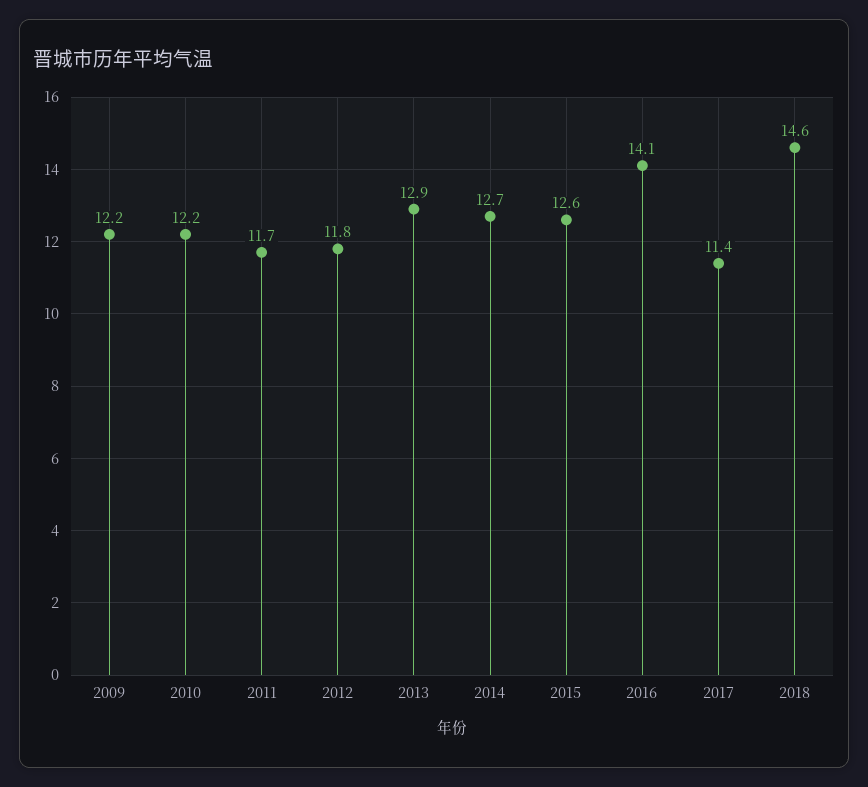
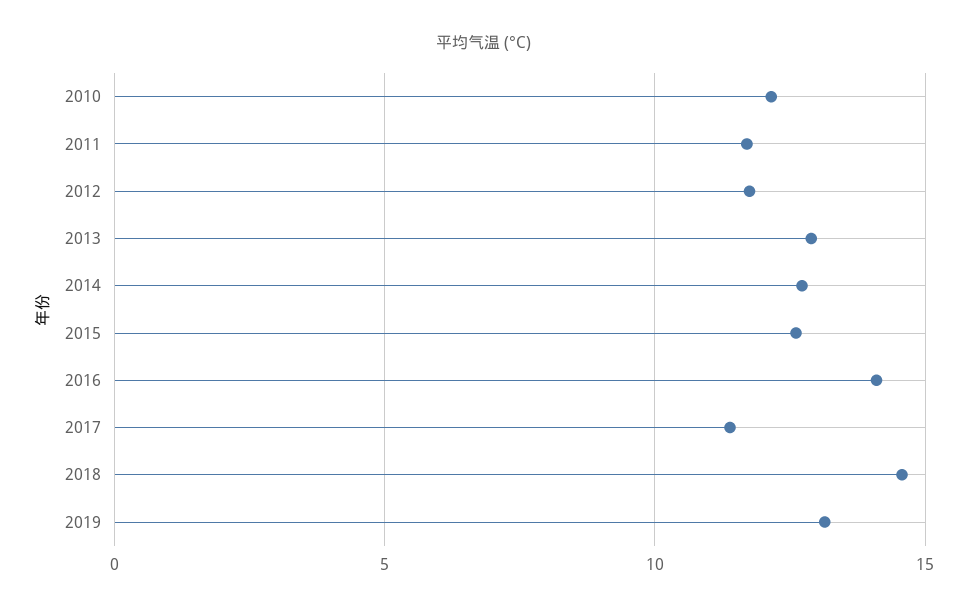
2009: 12.2 -> none
2019: none -> 13

